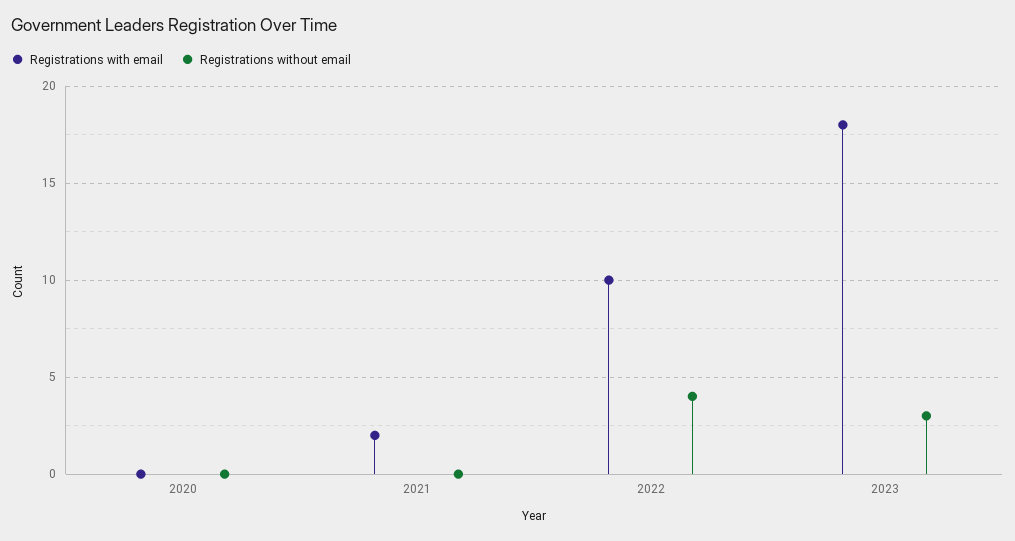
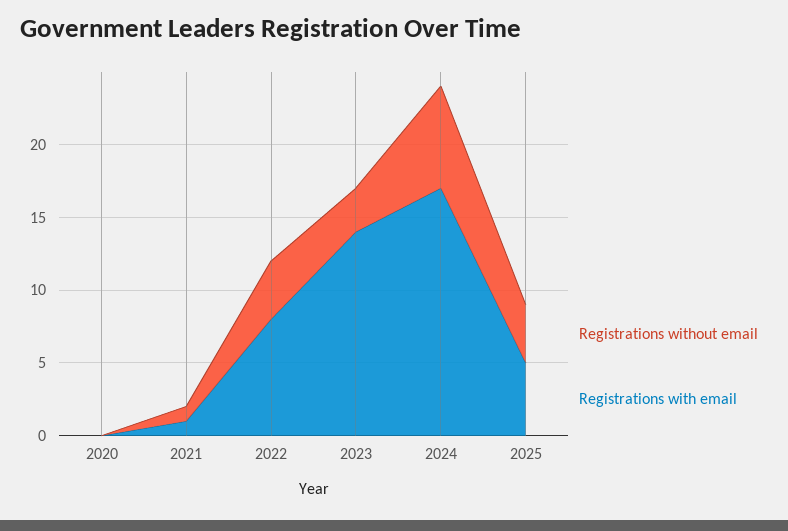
Registrations with email, 2021: 2 -> 1
Registrations without email, 2021: 0 -> 1
Registrations with email, 2022: 10 -> 8
Registrations with email, 2023: 18 -> 14
Registrations without email, 2024: none -> 7
Registrations with email, 2024: none -> 17
Registrations without email, 2025: none -> 4
Registrations with email, 2025: none -> 5

